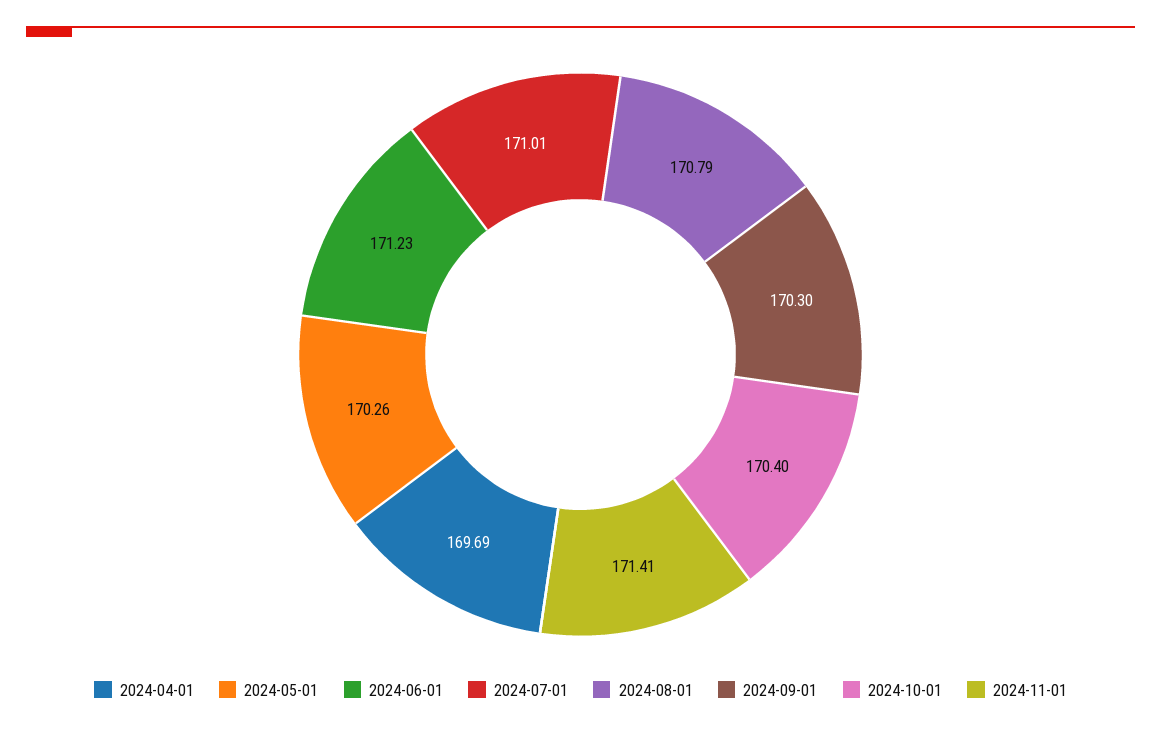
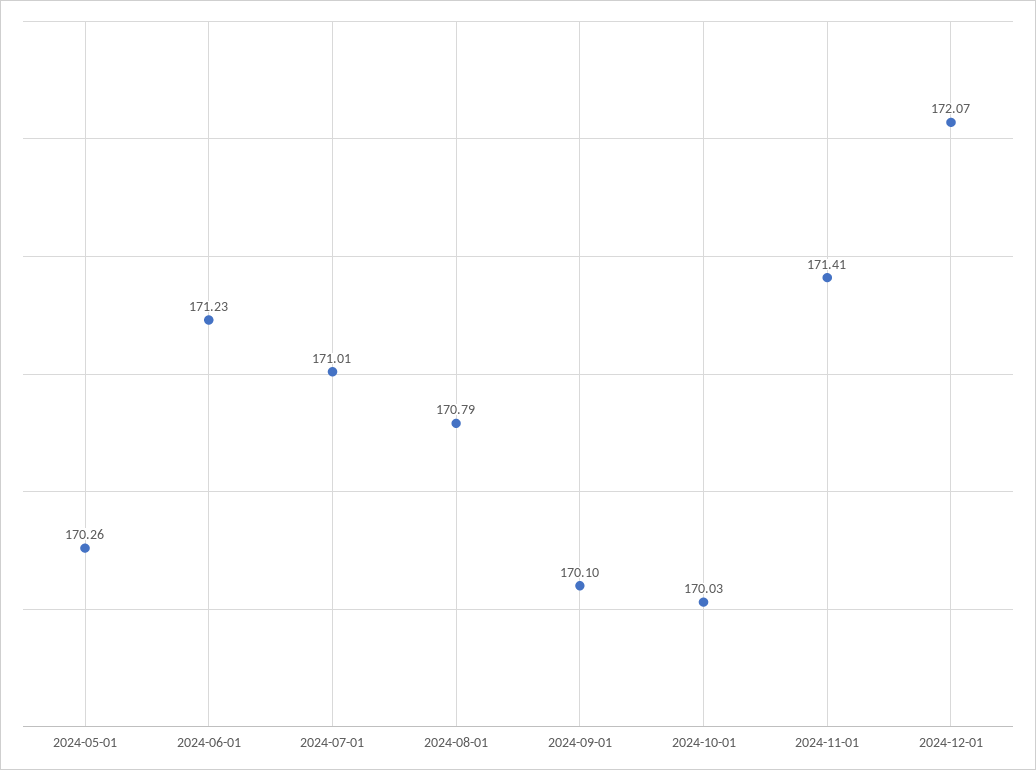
2024-04-01: 169.69 -> none
2024-09-01: 170.3 -> 170.1
2024-10-01: 170.4 -> 170.03
2024-12-01: none -> 172.07

